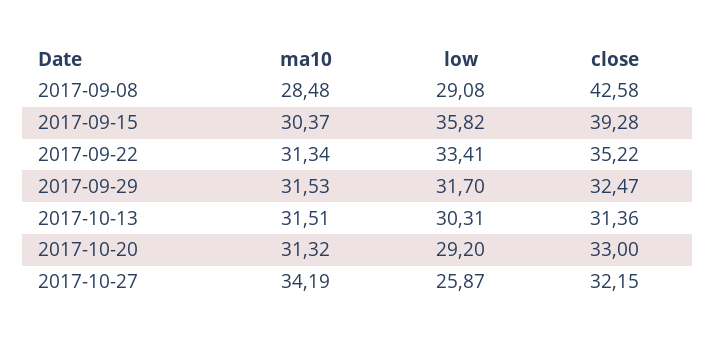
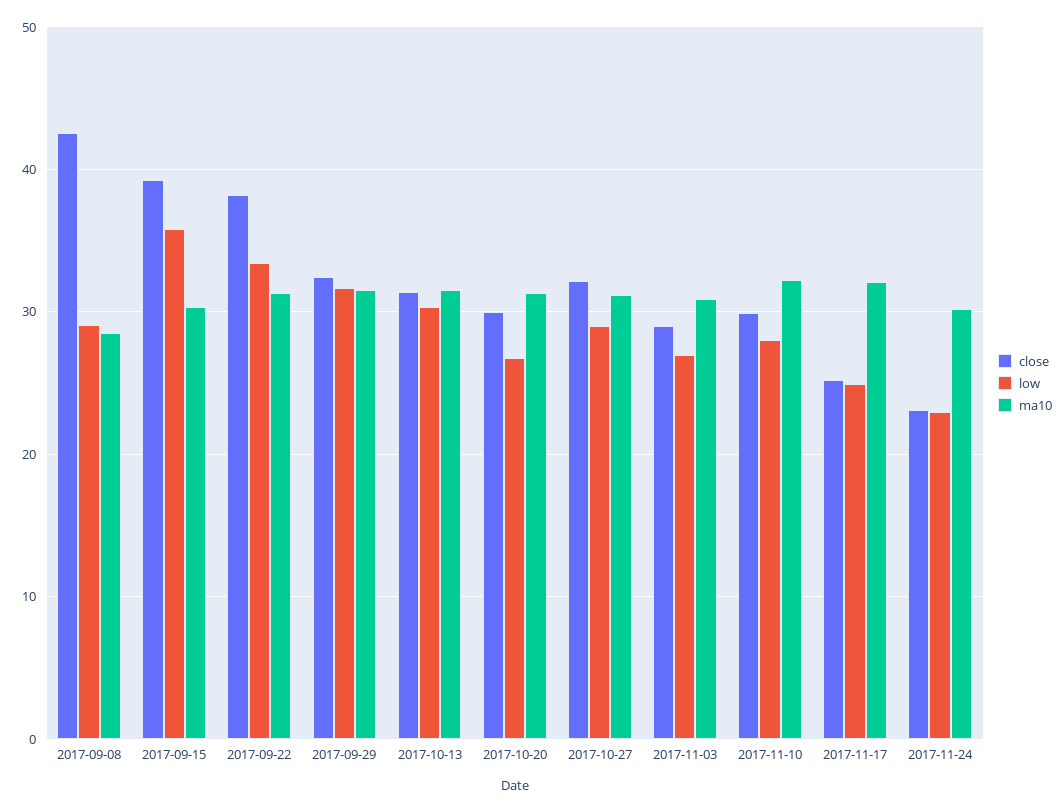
close, 2017-09-22: 35.22 -> 38
low, 2017-10-20: 29.2 -> 27
close, 2017-10-20: 33 -> 30
ma10, 2017-10-27: 34.19 -> 31
low, 2017-10-27: 25.87 -> 29
close, 2017-11-03: none -> 29
low, 2017-11-03: none -> 27
ma10, 2017-11-03: none -> 31
close, 2017-11-10: none -> 30
low, 2017-11-10: none -> 28
ma10, 2017-11-10: none -> 32
close, 2017-11-17: none -> 25
low, 2017-11-17: none -> 25
ma10, 2017-11-17: none -> 32
close, 2017-11-24: none -> 23
low, 2017-11-24: none -> 23
ma10, 2017-11-24: none -> 30

